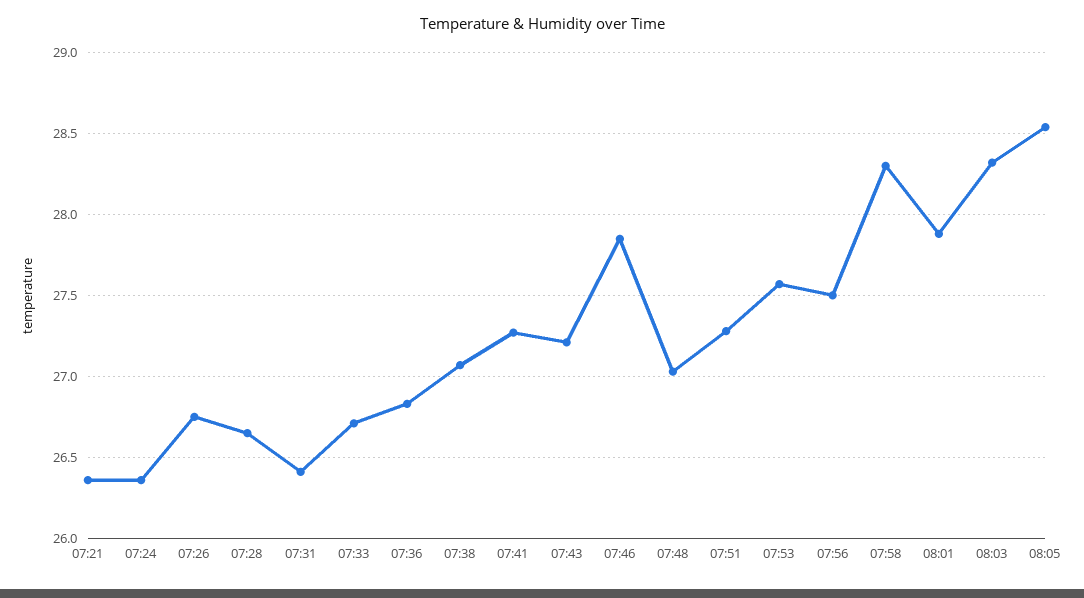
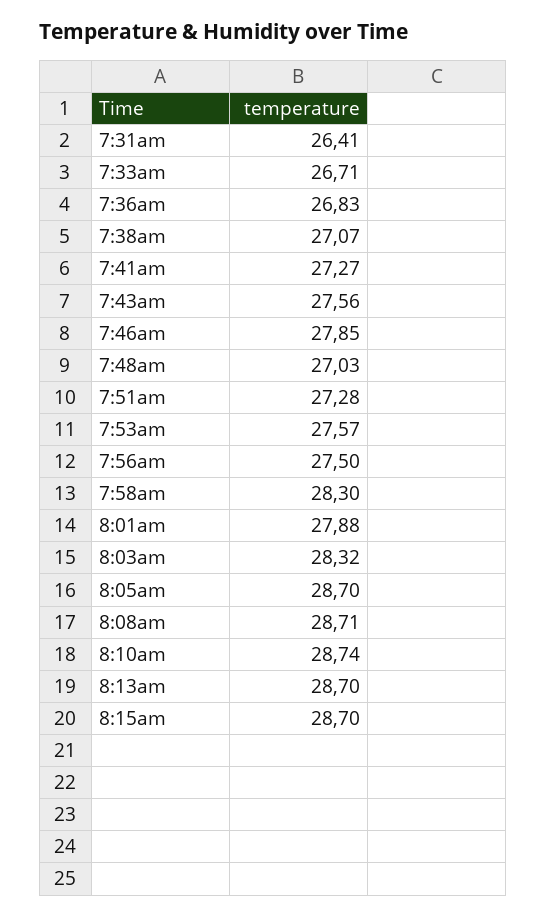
07:21: 26.35 -> none
07:24: 26.35 -> none
07:26: 26.75 -> none
07:28: 26.65 -> none
07:43: 27.2 -> 27.56
08:05: 28.55 -> 28.7
8:08am: none -> 28.71
8:10am: none -> 28.74
8:13am: none -> 28.7
8:15am: none -> 28.7

